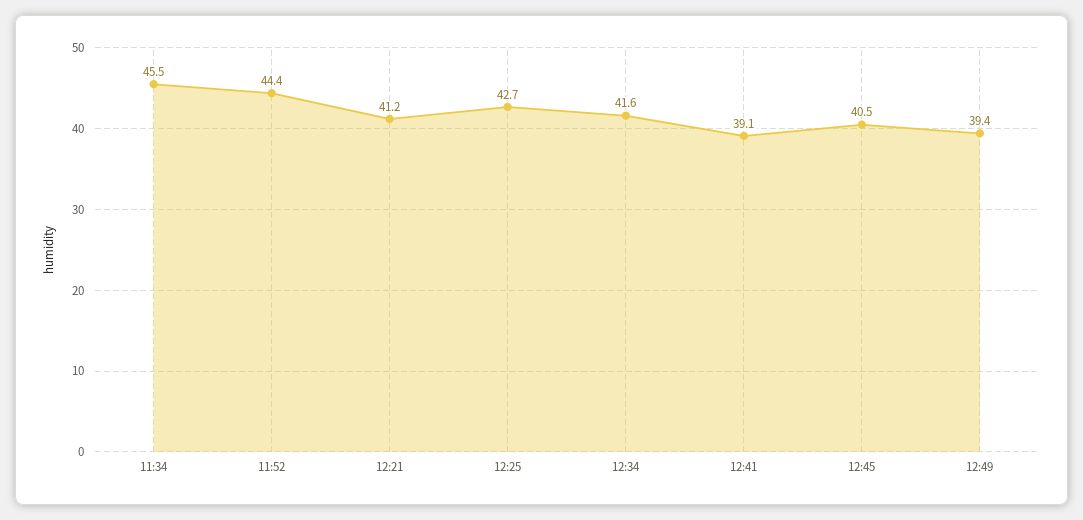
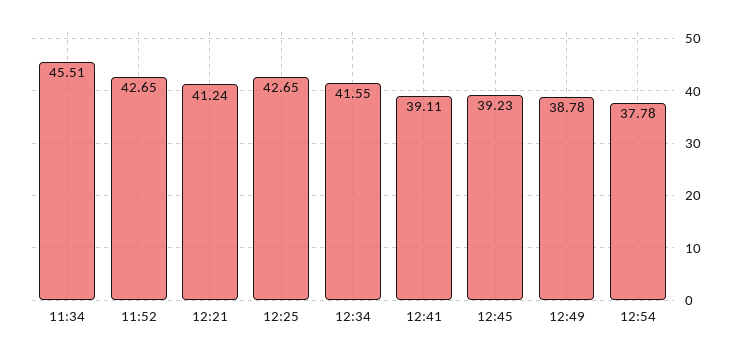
11:52: 44.4 -> 42.65
12:45: 40.5 -> 39.23
12:49: 39.4 -> 38.78
12:54: none -> 37.78

